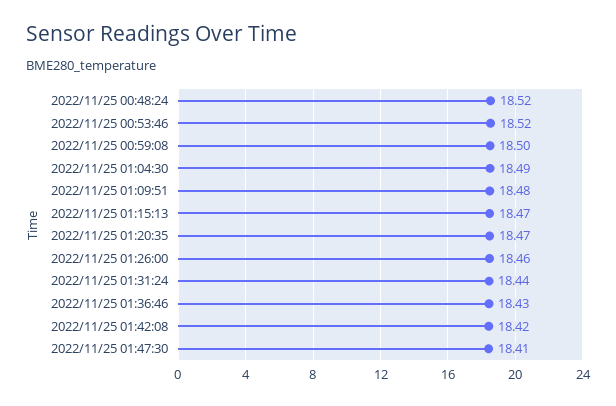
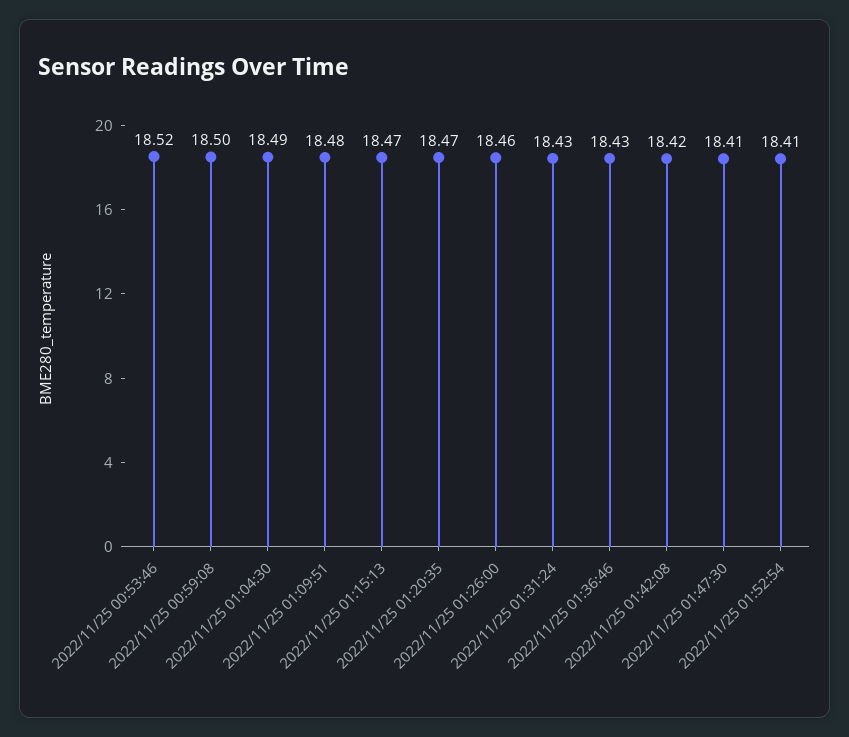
2022/11/25 00:48:24: 18.52 -> none
2022/11/25 01:31:24: 18.44 -> 18.43
2022/11/25 01:52:54: none -> 18.41

